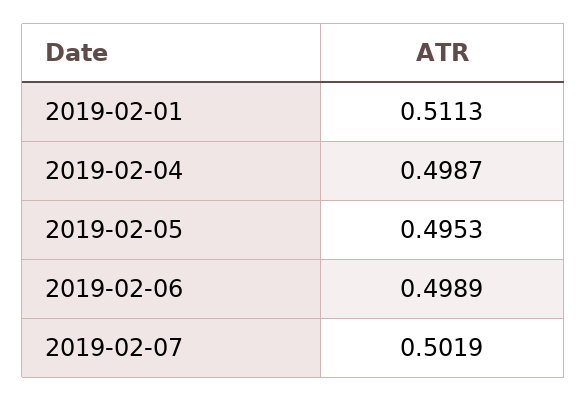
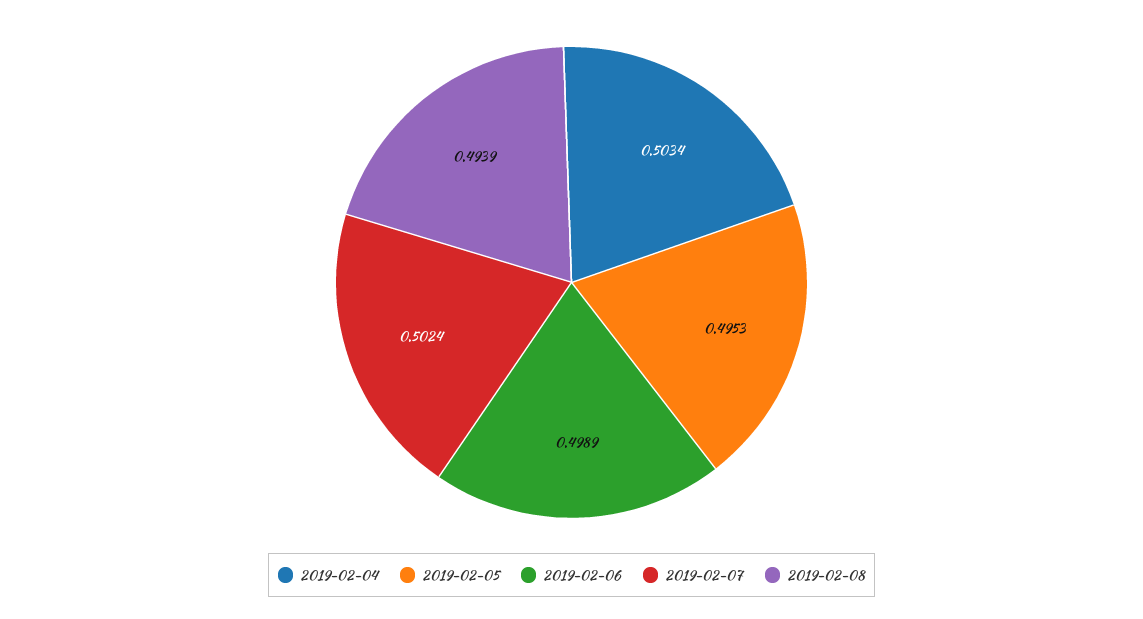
2019-02-01: 0.5113 -> none
2019-02-04: 0.4987 -> 0.5034
2019-02-07: 0.5019 -> 0.5024
2019-02-08: none -> 0.4939

